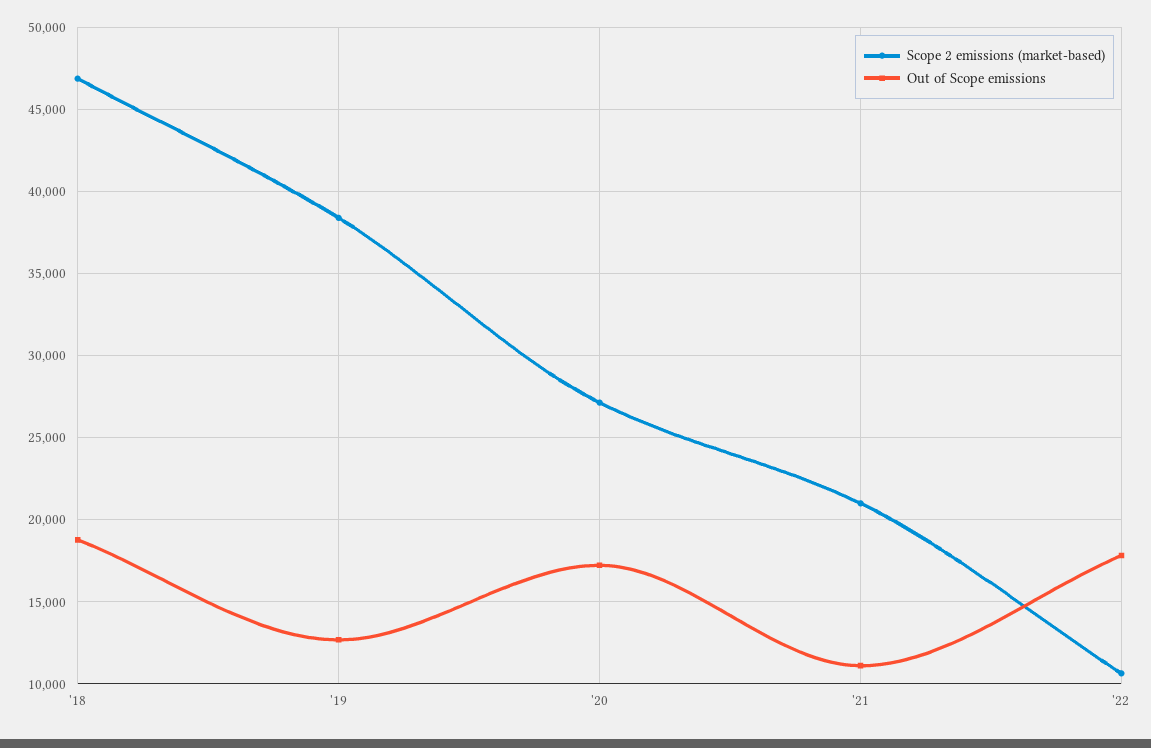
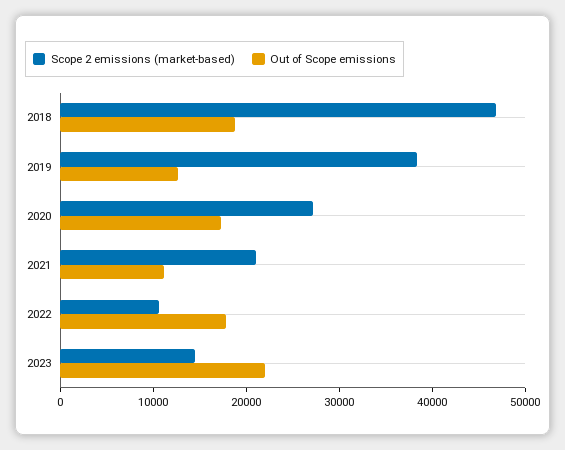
Scope 2 emissions (market-based), 2023: none -> 14000
Out of Scope emissions, 2023: none -> 22000

